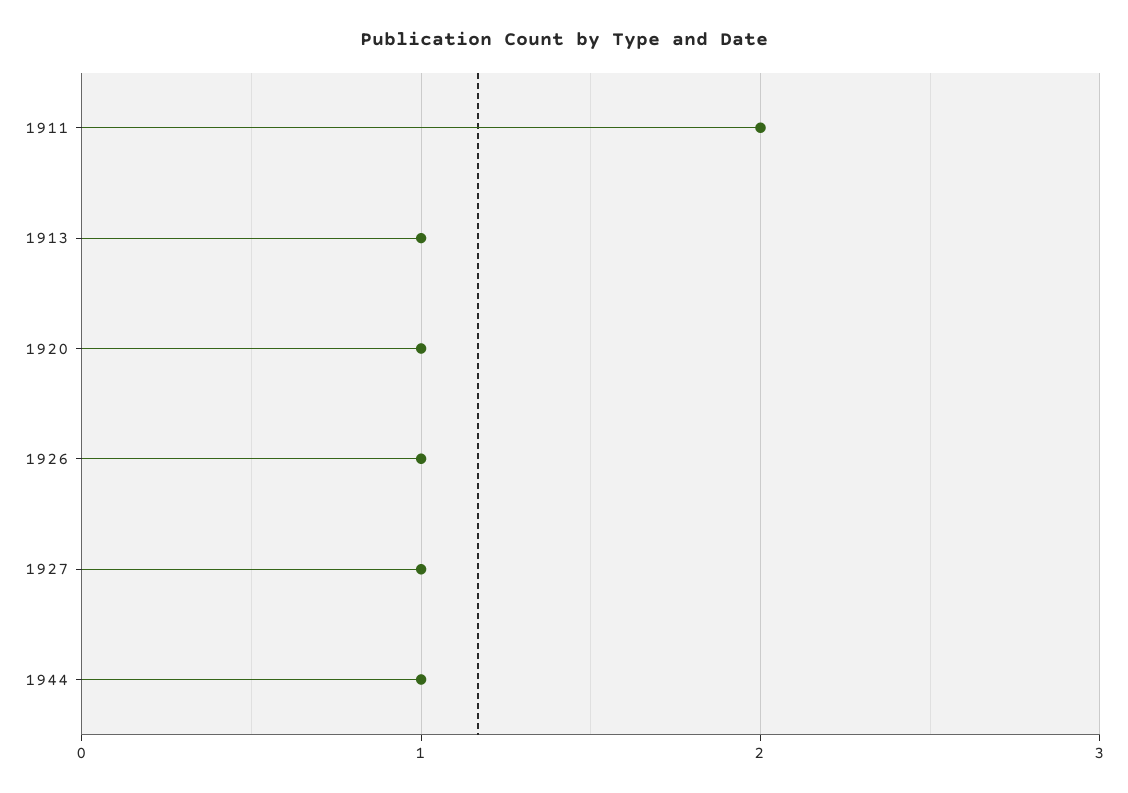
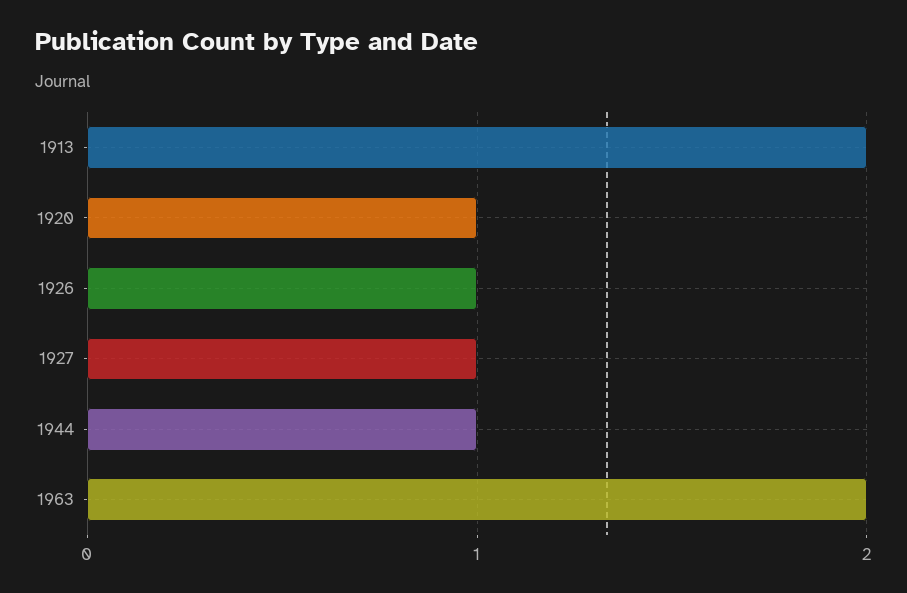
1911: 2 -> none
1913: 1 -> 2
1963: none -> 2

